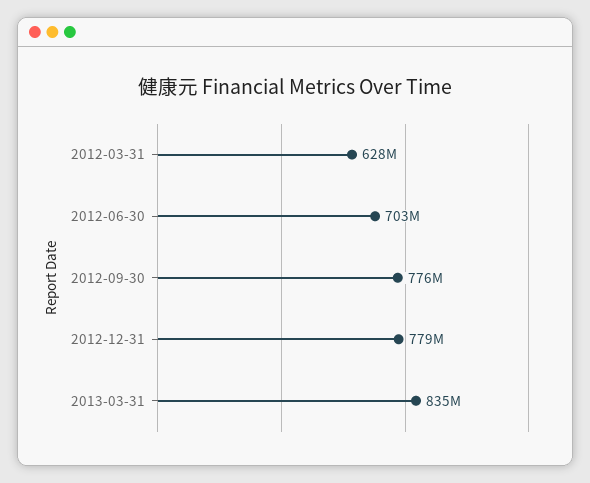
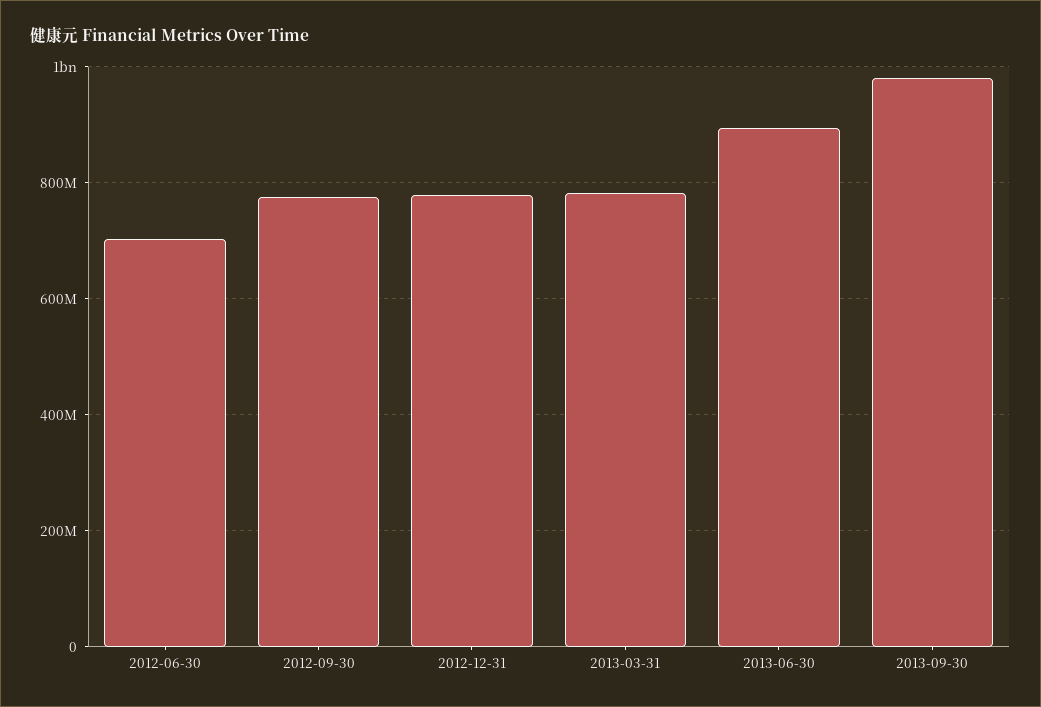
2012-03-31: 628000000 -> none
2013-03-31: 835000000 -> 780000000
2013-06-30: none -> 900000000
2013-09-30: none -> 980000000

